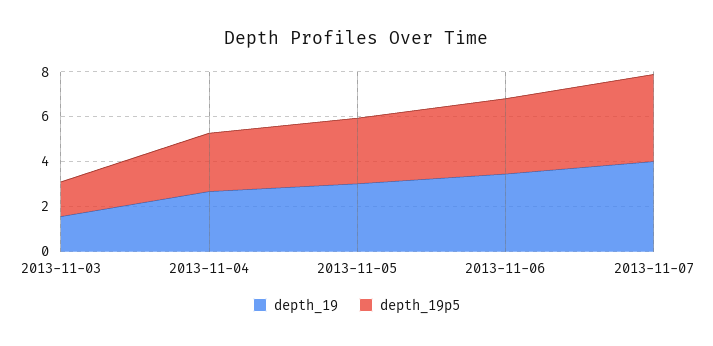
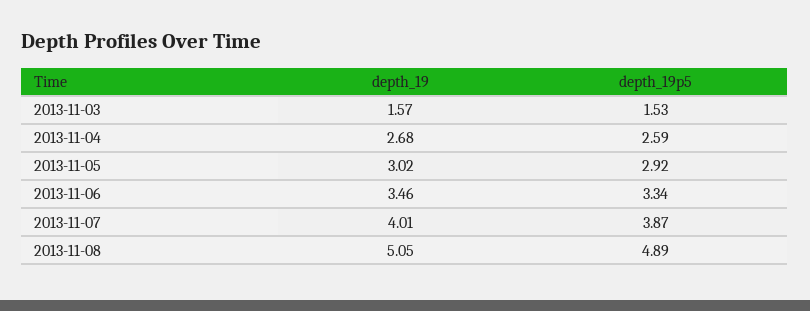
depth_19, 2013-11-08: none -> 5.05
depth_19p5, 2013-11-08: none -> 4.89

